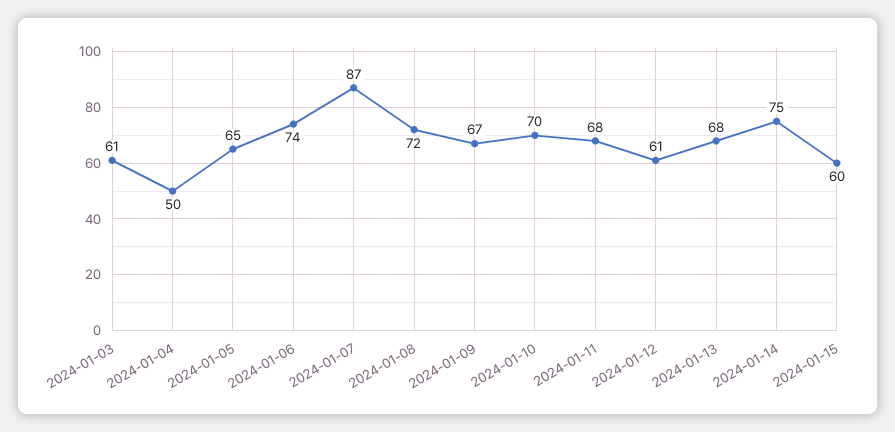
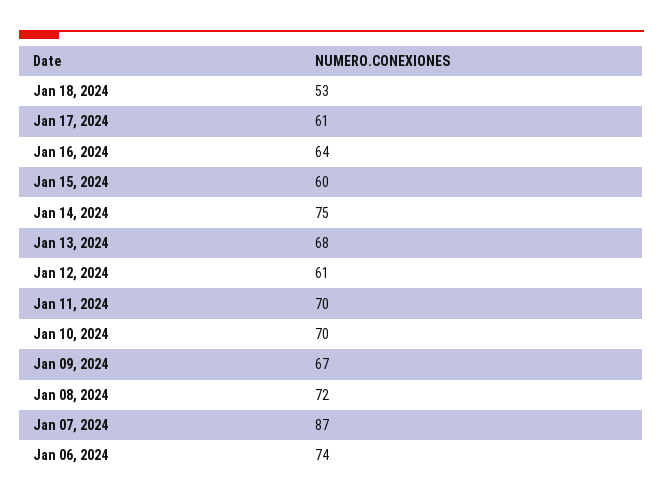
2024-01-03: 61 -> none
2024-01-04: 50 -> none
2024-01-05: 65 -> none
2024-01-11: 68 -> 70
Jan 18, 2024: none -> 53
Jan 17, 2024: none -> 61
Jan 16, 2024: none -> 64

